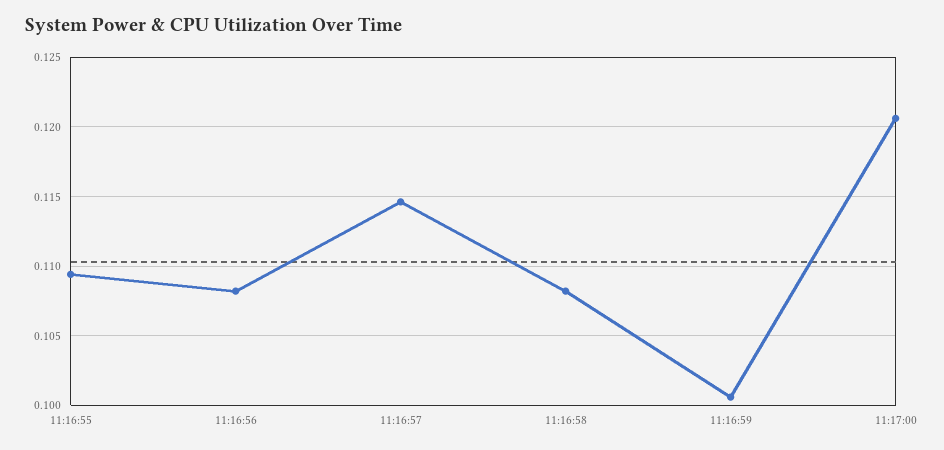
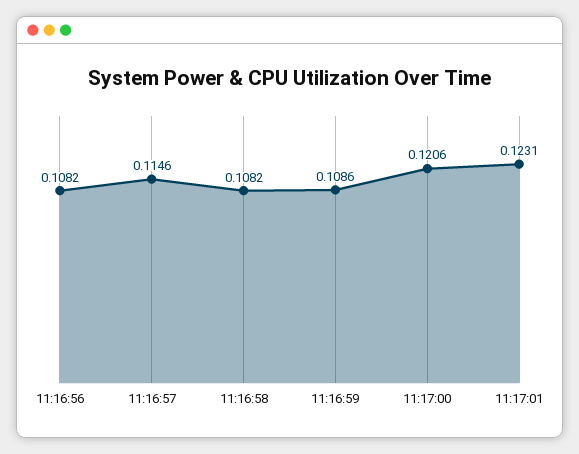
11:16:55: 0.1095 -> none
11:16:59: 0.1005 -> 0.1086
11:17:01: none -> 0.1231

